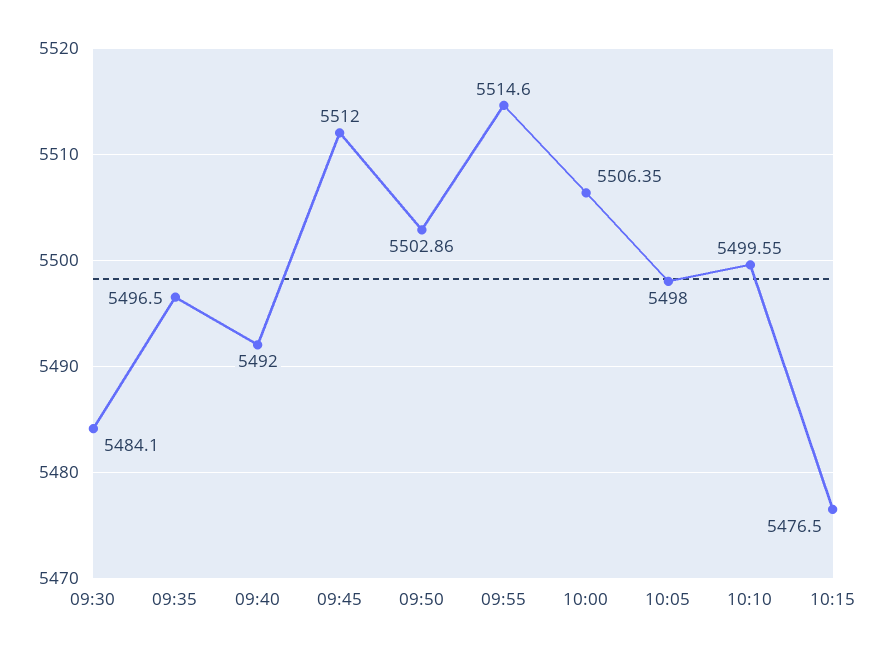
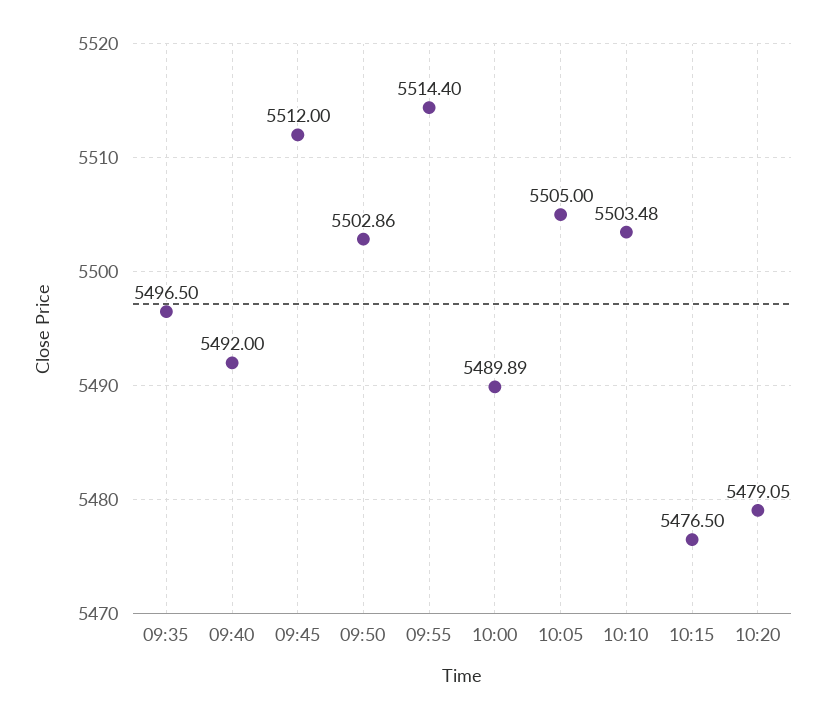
09:30: 5484.1 -> none
09:55: 5514.6 -> 5514.4
10:00: 5506.35 -> 5489.89
10:05: 5498 -> 5505
10:10: 5499.55 -> 5503.48
10:20: none -> 5479.05

